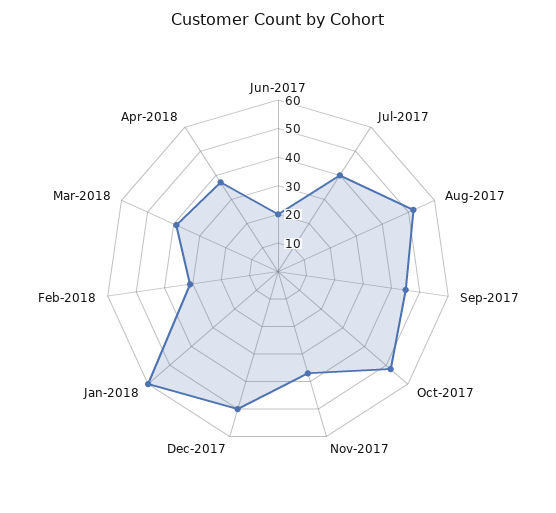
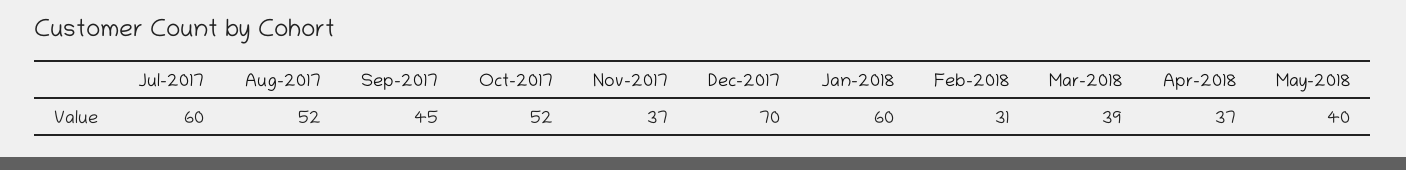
Jun-2017: 20 -> none
Jul-2017: 40 -> 60
Dec-2017: 50 -> 70
May-2018: none -> 40

